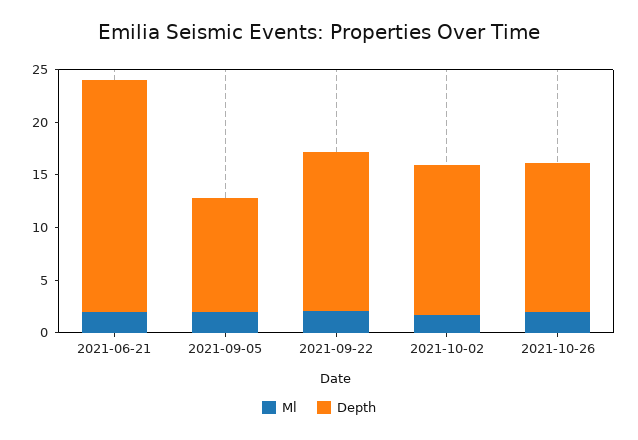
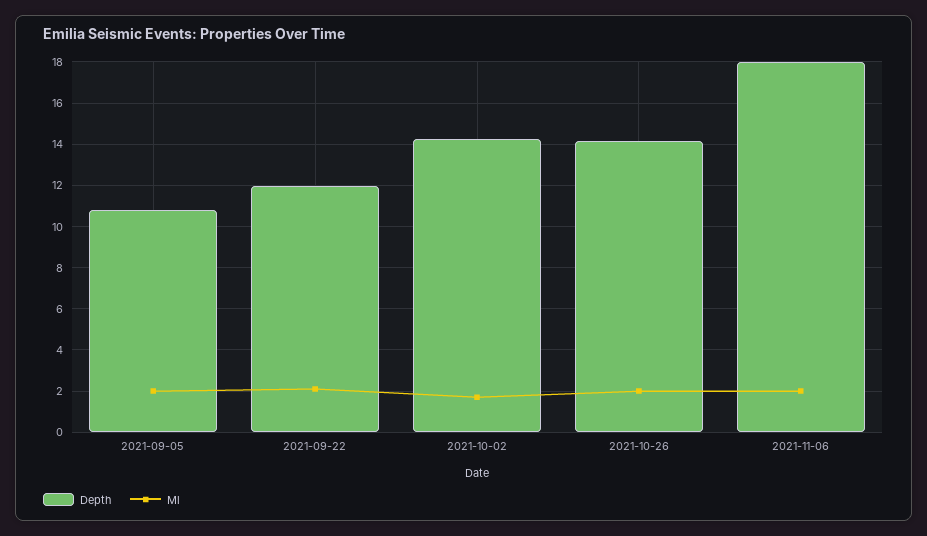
Ml, 2021-06-21: 2 -> none
Depth, 2021-06-21: 22 -> none
Depth, 2021-09-22: 15 -> 12
Depth, 2021-11-06: none -> 18
Ml, 2021-11-06: none -> 2

